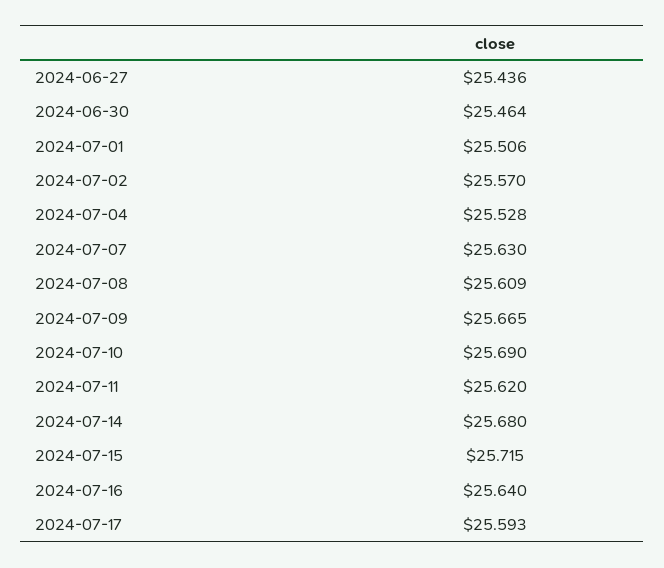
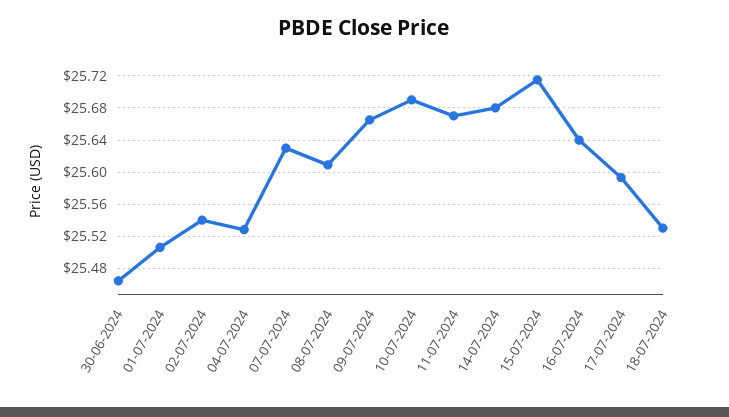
2024-06-27: 25.436 -> none
2024-07-02: 25.57 -> 25.54
2024-07-11: 25.62 -> 25.67
18-07-2024: none -> 25.53

